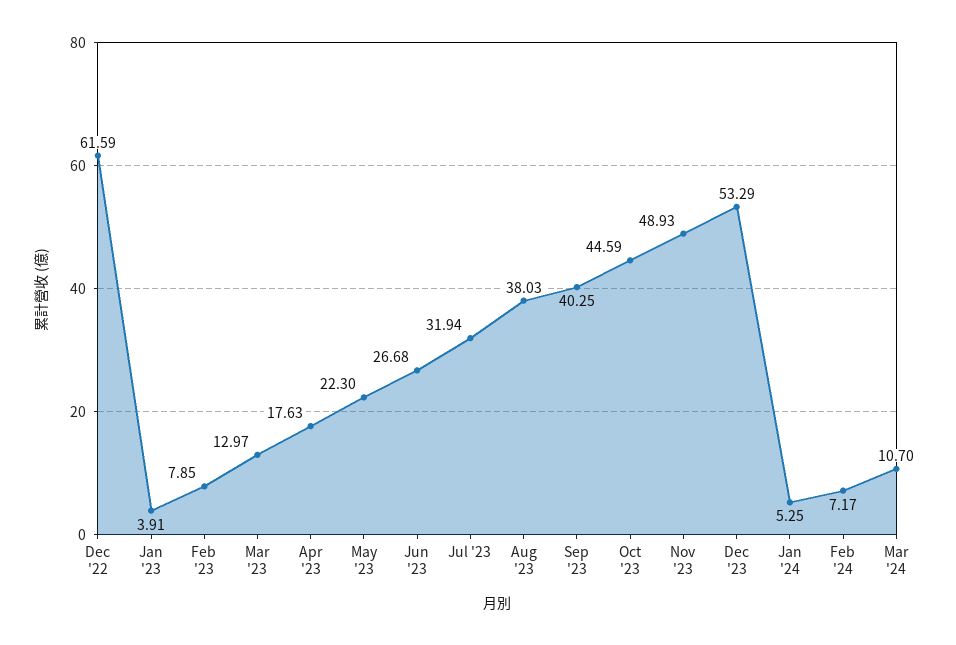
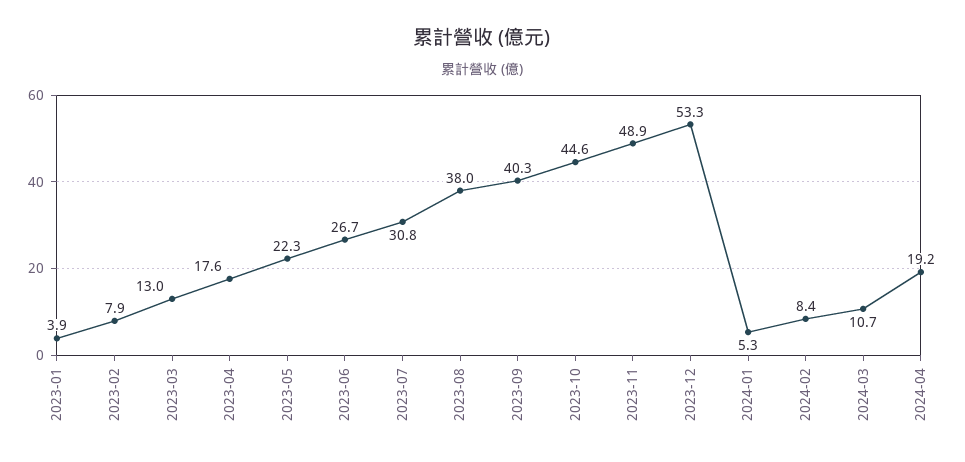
Dec '22: 61.59 -> none
Jul '23: 31.94 -> 30.8
Feb '24: 7.17 -> 8.4
2024-04: none -> 19.2

